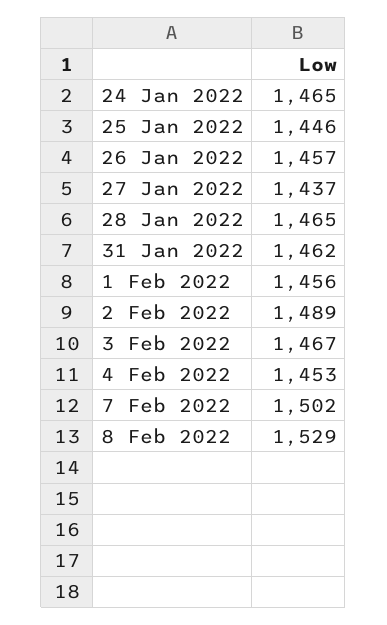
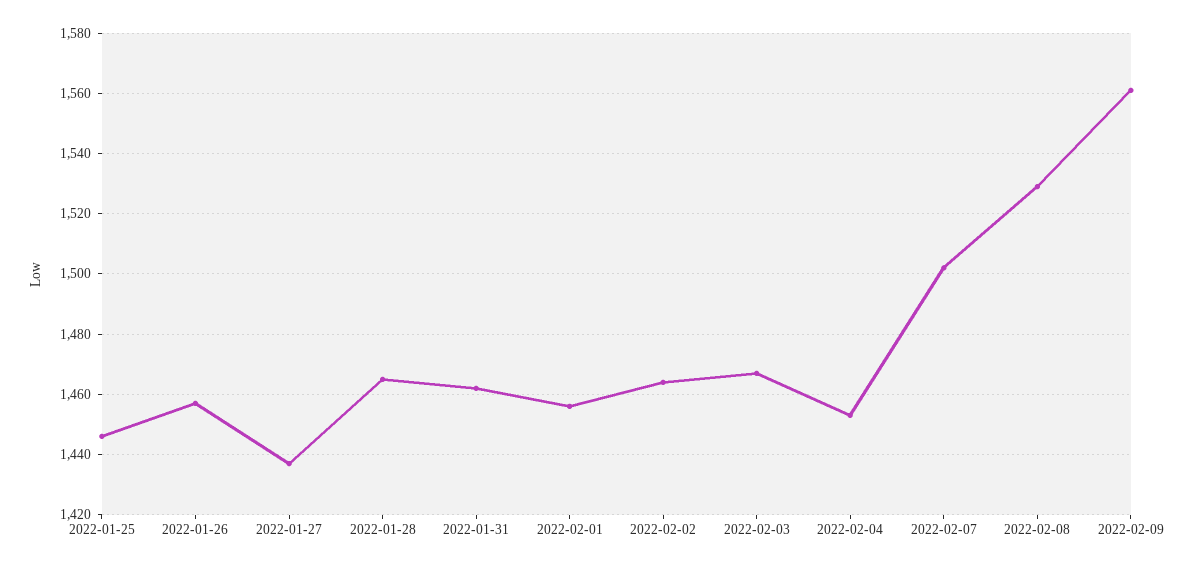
24 Jan 2022: 1465 -> none
2 Feb 2022: 1489 -> 1465
2022-02-09: none -> 1560

